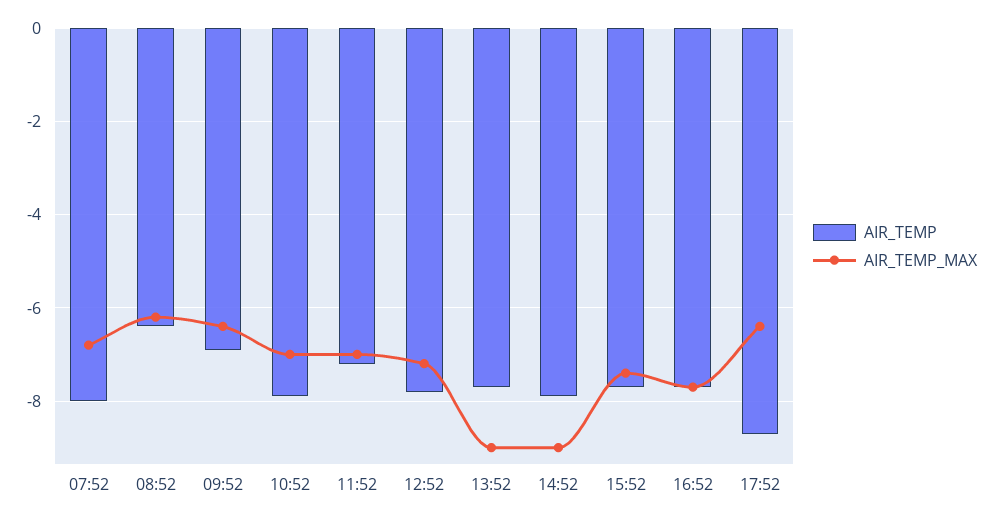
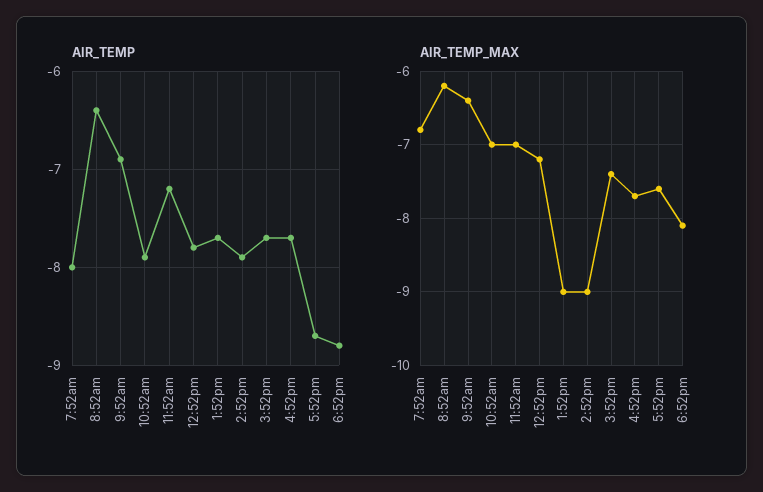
AIR_TEMP_MAX, 17:52: -6.5 -> -7.6
AIR_TEMP, 6:52pm: none -> -8.8
AIR_TEMP_MAX, 6:52pm: none -> -8.1

